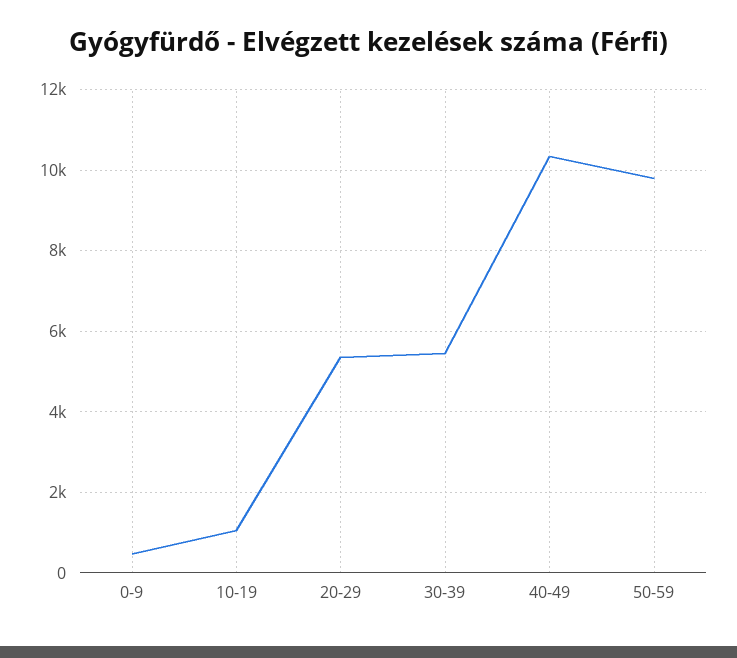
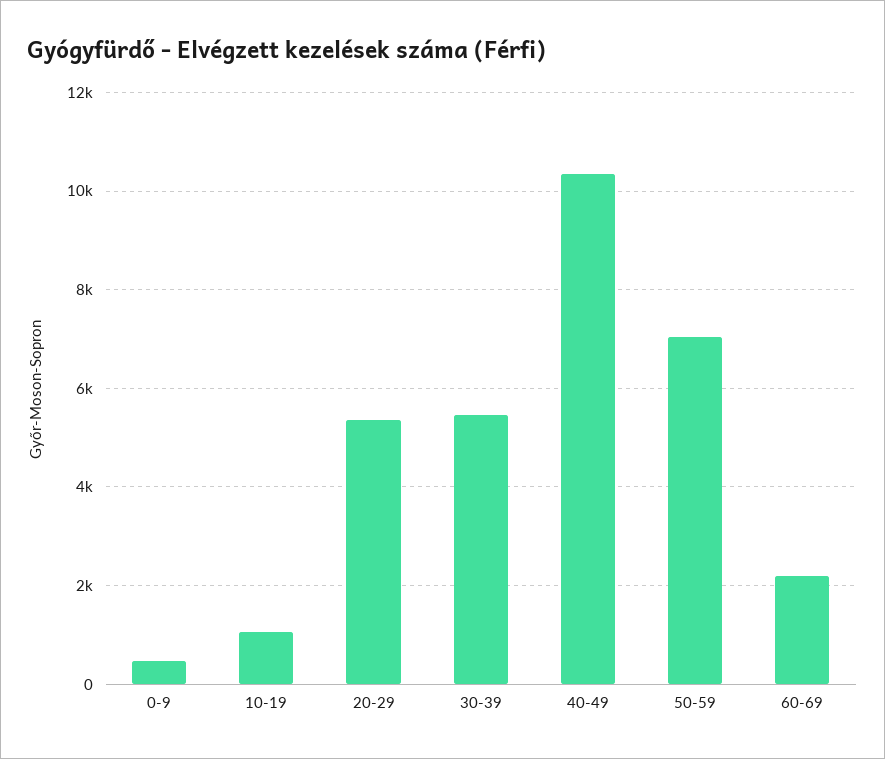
50-59: 9800 -> 7000
60-69: none -> 2200

